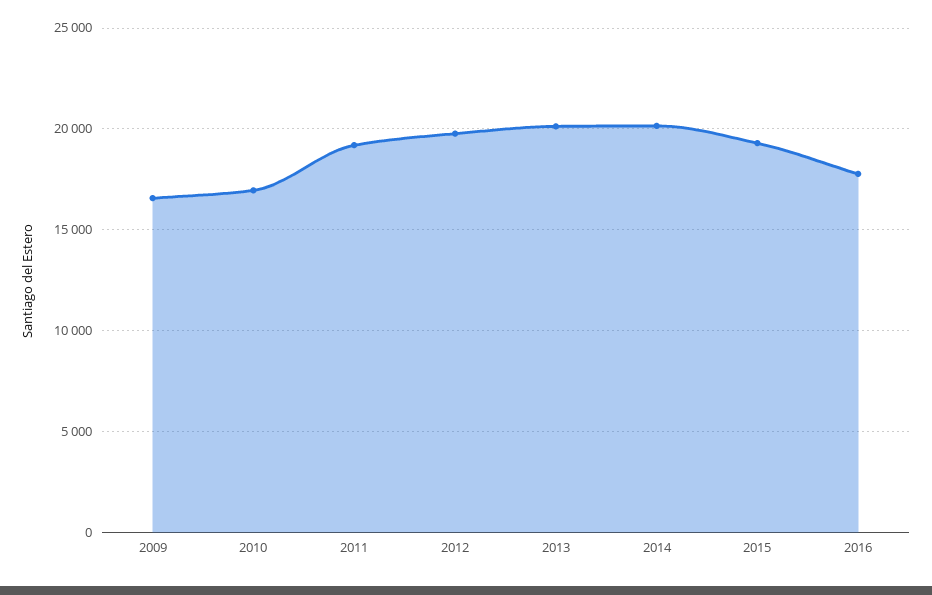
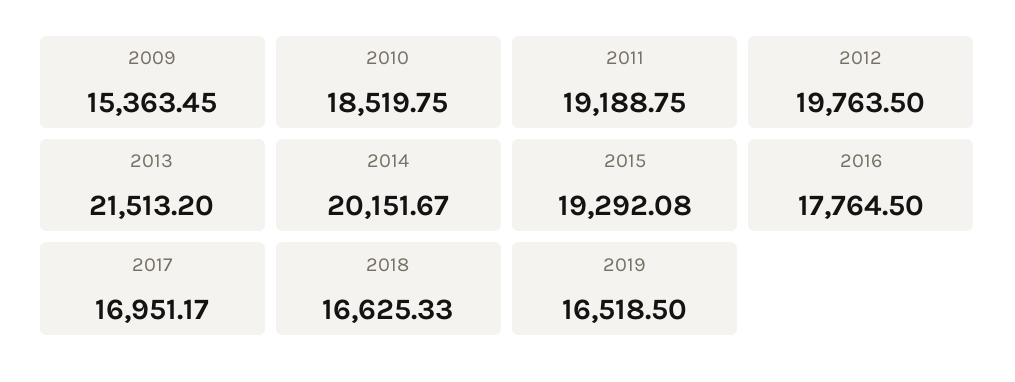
2009: 16500 -> 15363.45
2010: 17000 -> 18519.75
2013: 20000 -> 21513.2
2017: none -> 16951.17
2018: none -> 16625.33
2019: none -> 16518.5

